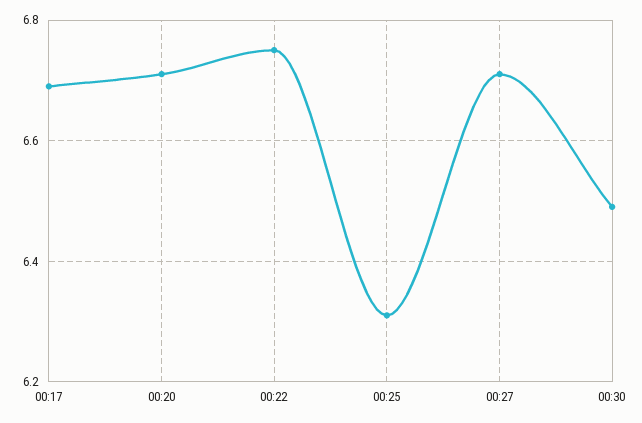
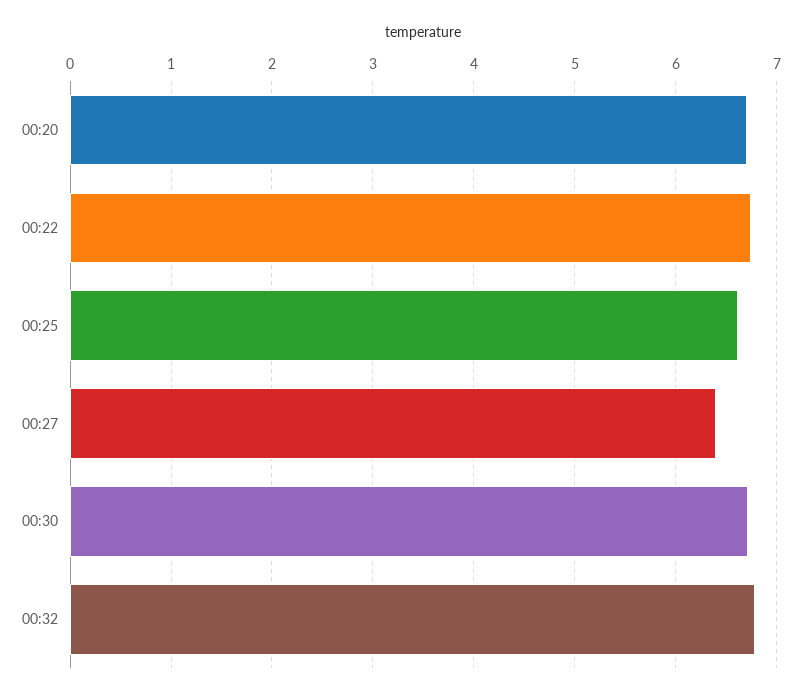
00:17: 6.7 -> none
00:25: 6.3 -> 6.6
00:27: 6.7 -> 6.4
00:30: 6.5 -> 6.7
00:32: none -> 6.8

